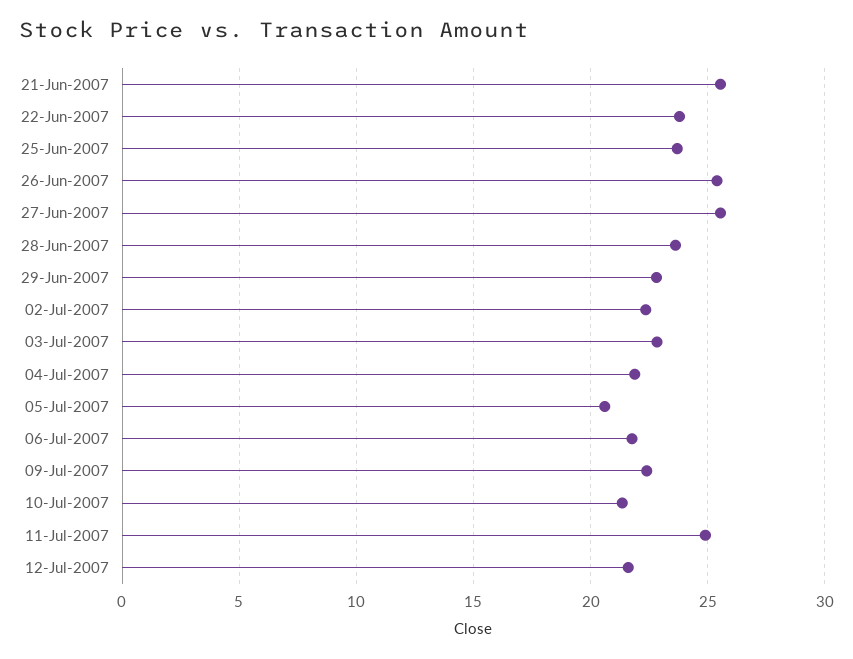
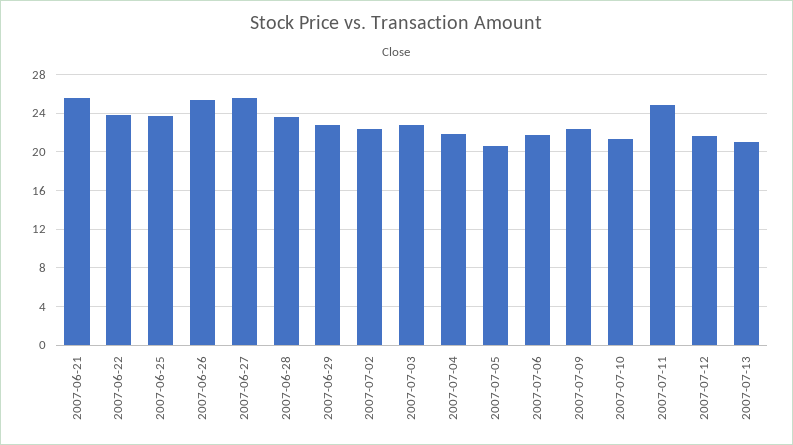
2007-07-13: none -> 21

